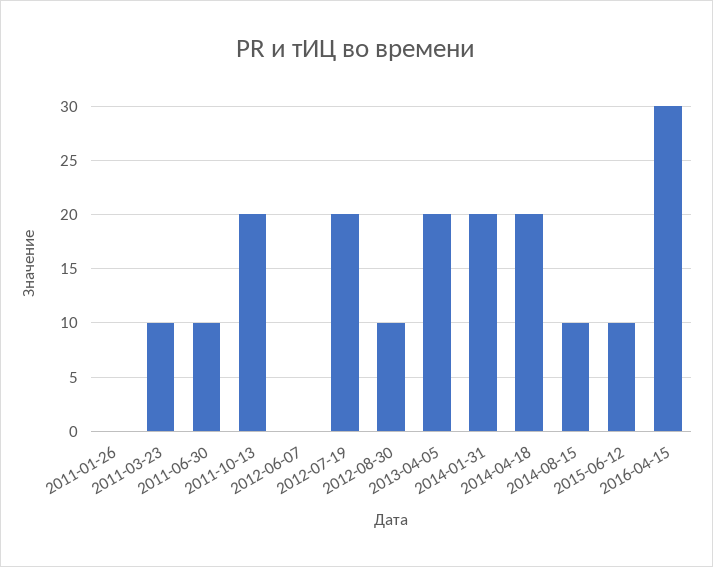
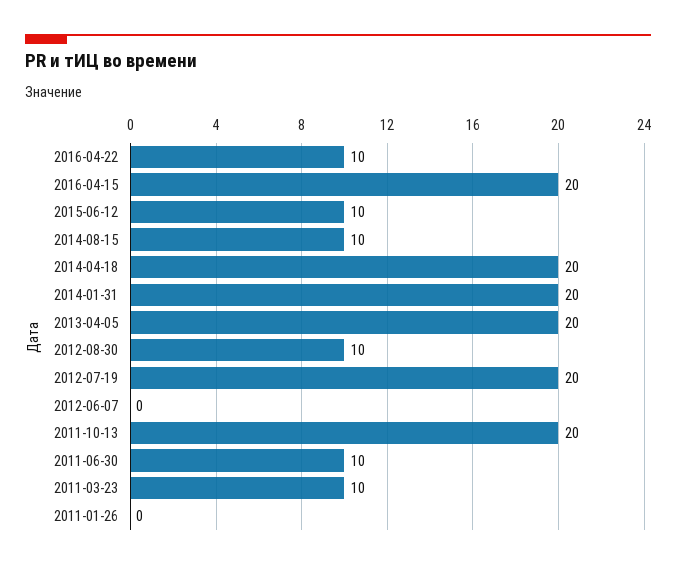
2016-04-15: 30 -> 20
2016-04-22: none -> 10

